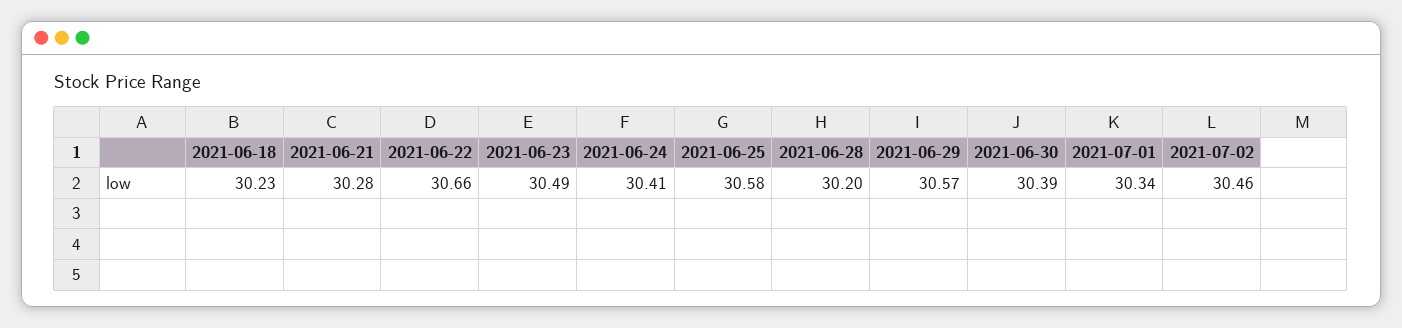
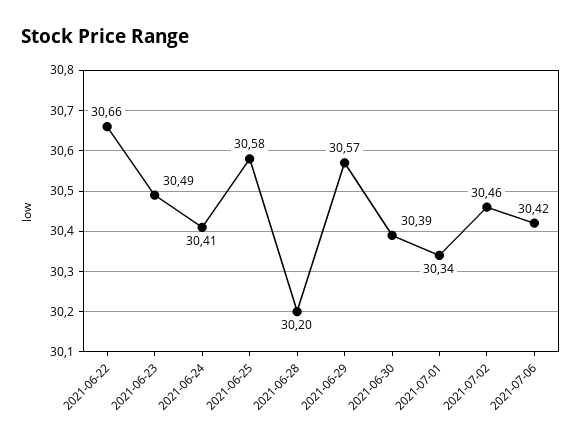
2021-06-18: 30.23 -> none
2021-06-21: 30.28 -> none
2021-07-06: none -> 30.42

